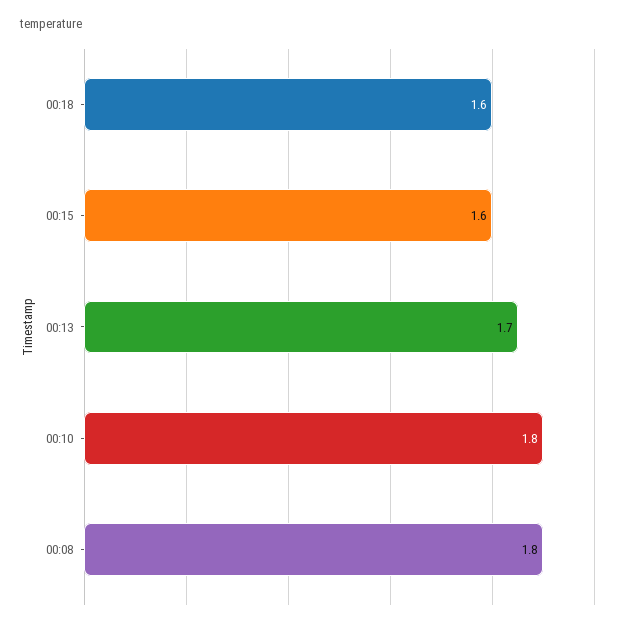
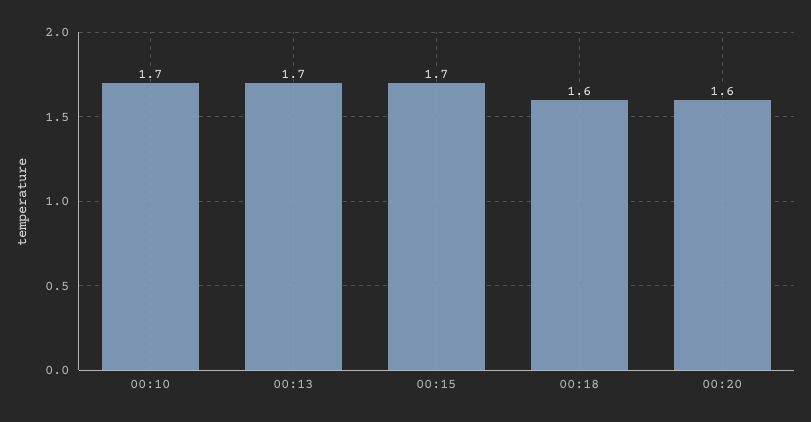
00:15: 1.6 -> 1.7
00:10: 1.8 -> 1.7
00:08: 1.8 -> none
00:20: none -> 1.6

